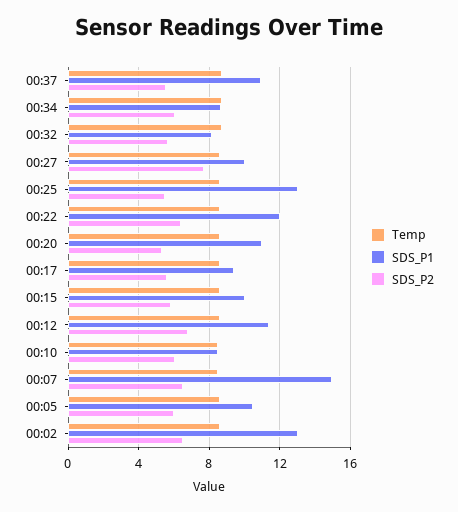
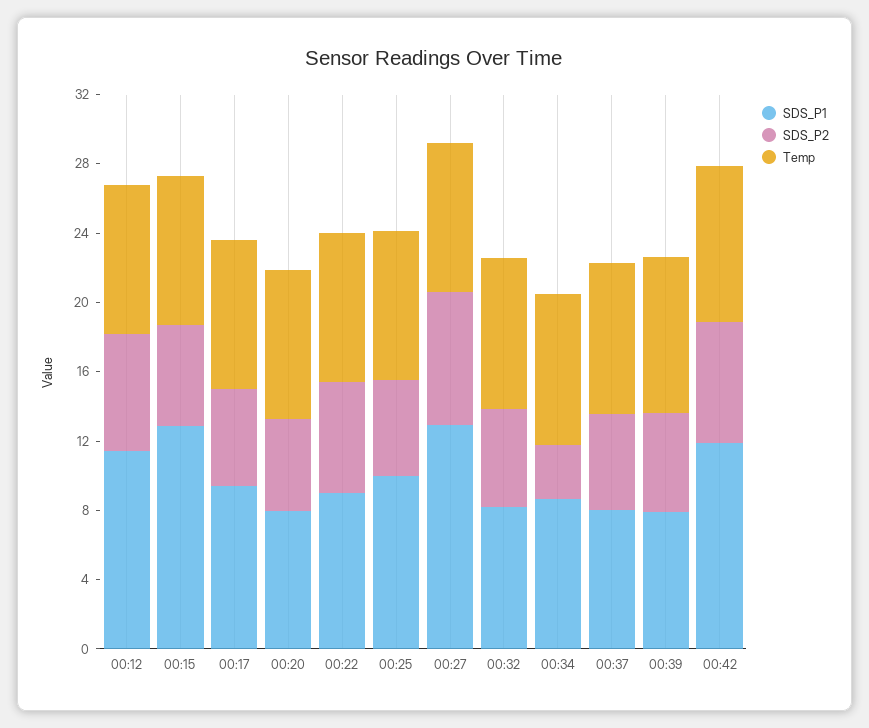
SDS_P1, 00:37: 11 -> 8
SDS_P2, 00:34: 6 -> 3
SDS_P1, 00:27: 10 -> 13
SDS_P1, 00:25: 13 -> 10
SDS_P1, 00:22: 12 -> 9
SDS_P1, 00:20: 11 -> 8
SDS_P1, 00:15: 10 -> 13
Temp, 00:10: 8.5 -> none
SDS_P1, 00:10: 8.5 -> none
SDS_P2, 00:10: 6 -> none
Temp, 00:07: 8.5 -> none
SDS_P1, 00:07: 15 -> none
SDS_P2, 00:07: 6.5 -> none
Temp, 00:05: 8.5 -> none
SDS_P1, 00:05: 10.5 -> none
SDS_P2, 00:05: 6 -> none
Temp, 00:02: 8.5 -> none
SDS_P1, 00:02: 13 -> none
SDS_P2, 00:02: 6.5 -> none
SDS_P1, 00:39: none -> 8
SDS_P2, 00:39: none -> 6
Temp, 00:39: none -> 9
SDS_P1, 00:42: none -> 12
SDS_P2, 00:42: none -> 7
Temp, 00:42: none -> 9

